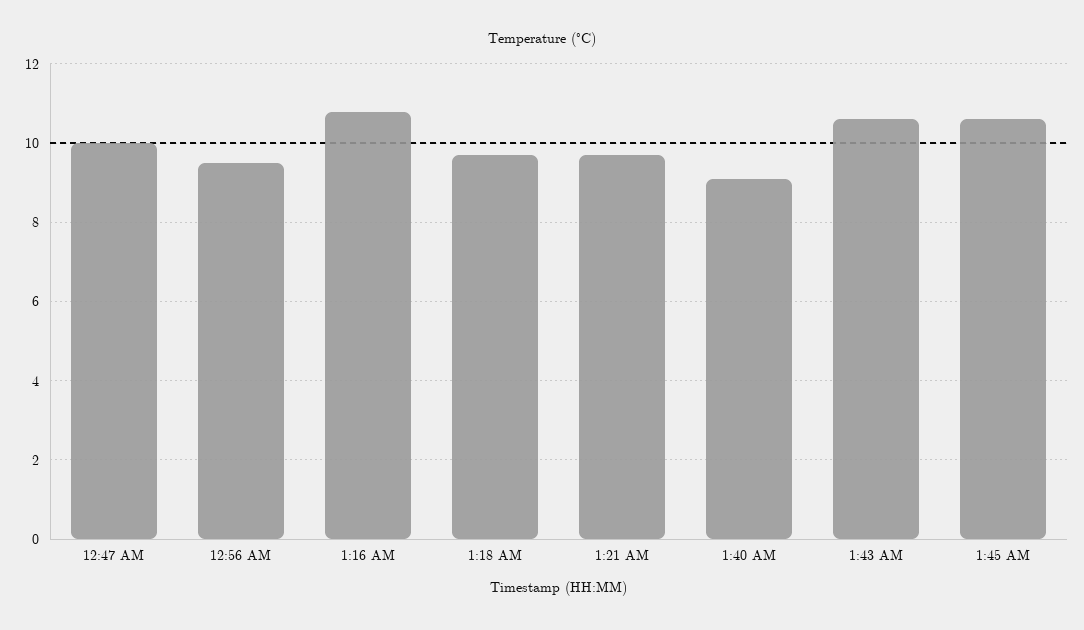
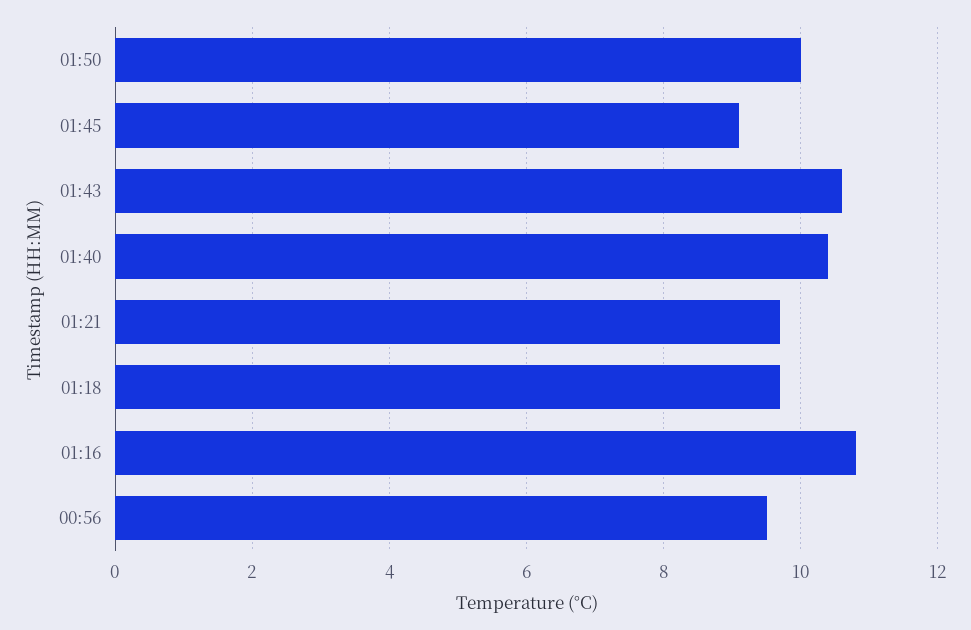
12:47 AM: 10 -> none
1:40 AM: 9 -> 10.5
1:45 AM: 10.5 -> 9
01:50: none -> 10

